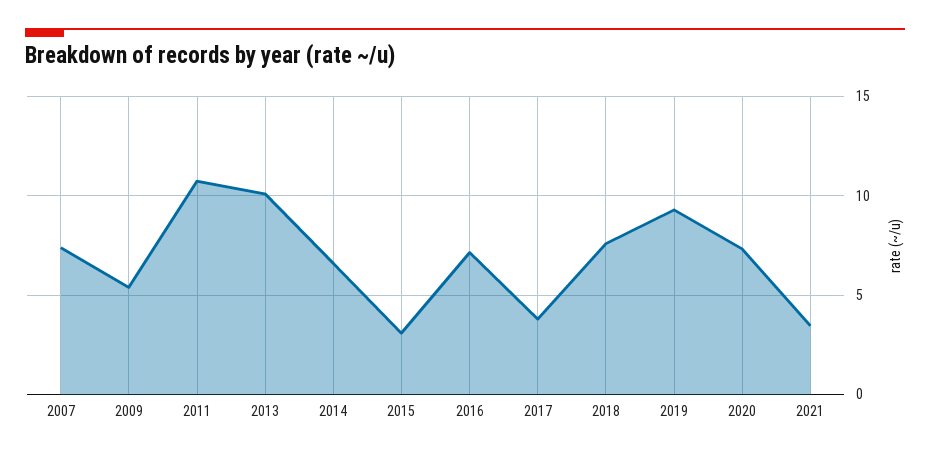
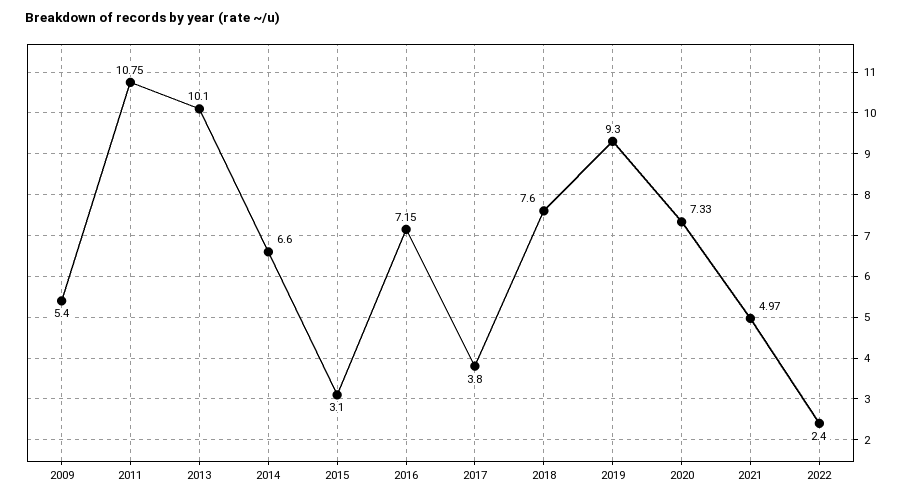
2007: 7.5 -> none
2021: 3.5 -> 4.97
2022: none -> 2.4

